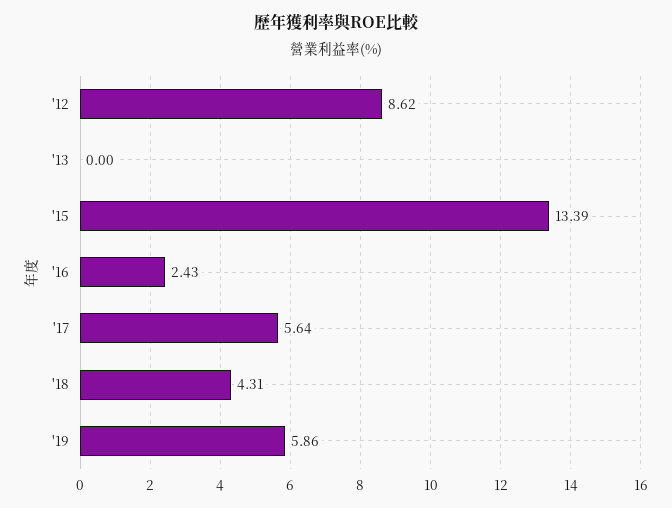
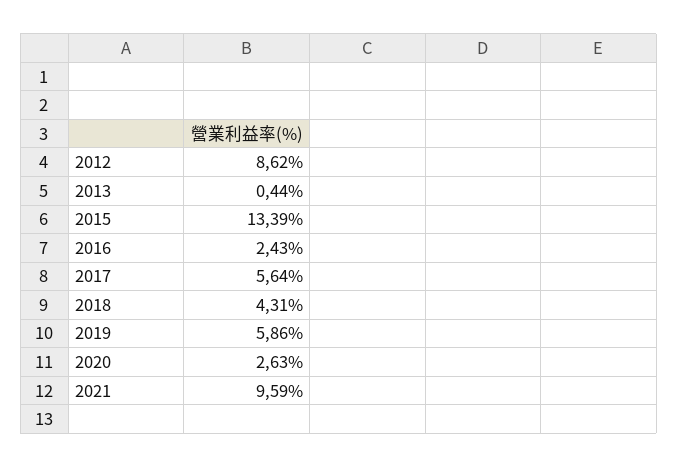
'13: 0 -> 0.44
2020: none -> 2.63
2021: none -> 9.59

